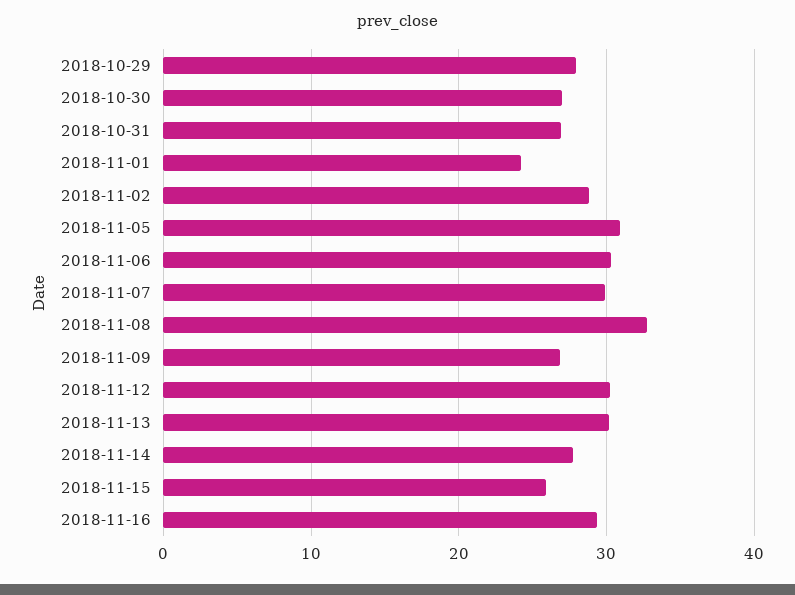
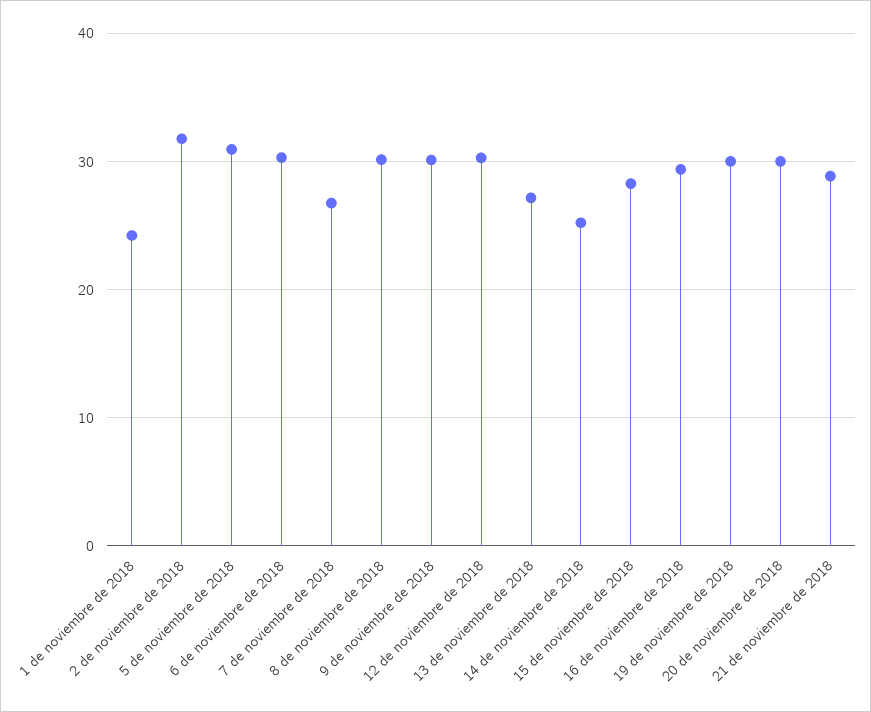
2018-10-29: 28 -> none
2018-10-30: 27 -> none
2018-10-31: 27 -> none
2018-11-02: 29 -> 32
2018-11-07: 30 -> 27
2018-11-08: 33 -> 30
2018-11-09: 27 -> 30
2018-11-13: 30 -> 27
2018-11-14: 28 -> 25
2018-11-15: 26 -> 28
19 de noviembre de 2018: none -> 30
20 de noviembre de 2018: none -> 30
21 de noviembre de 2018: none -> 29

